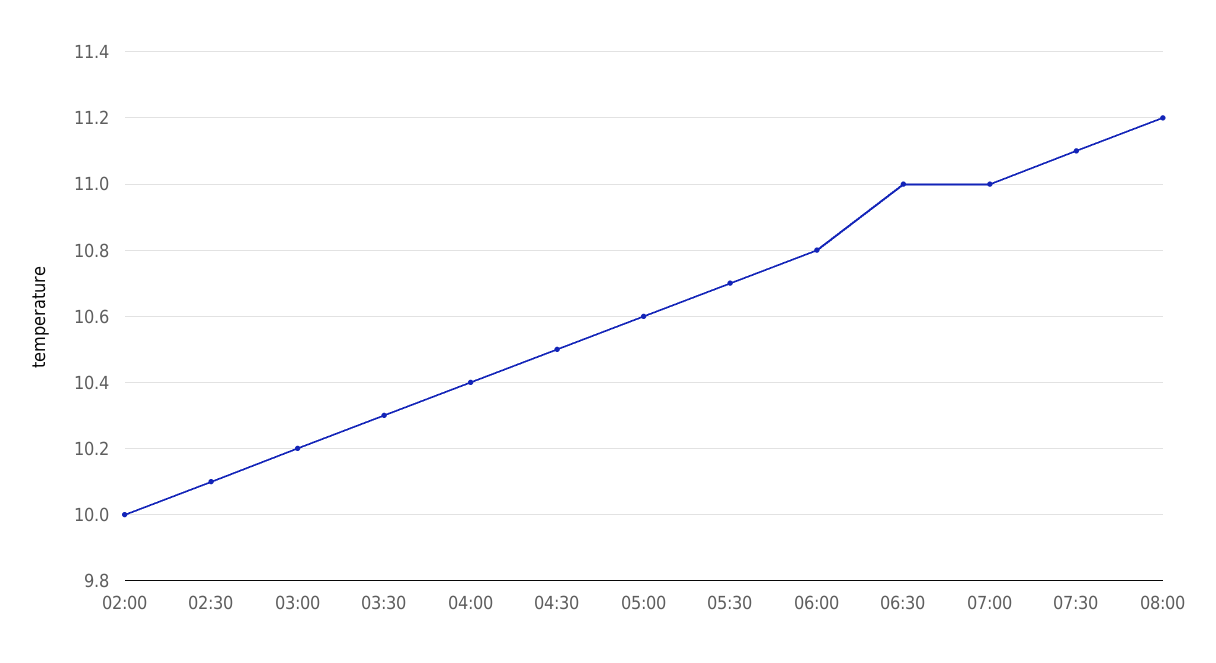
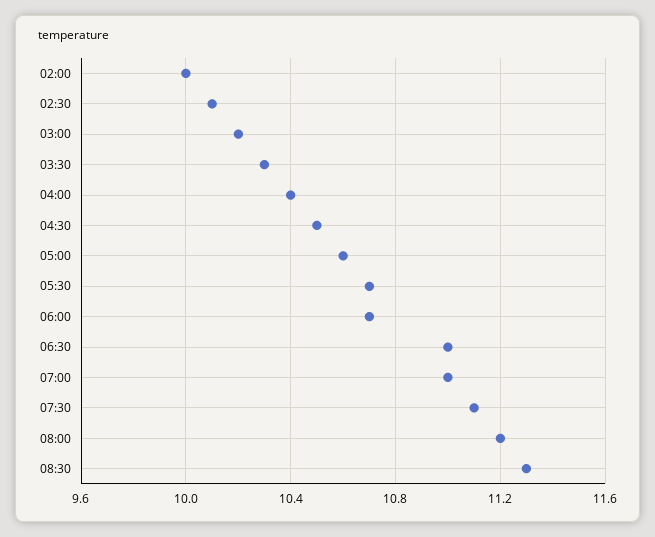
06:00: 10.8 -> 10.7
08:30: none -> 11.3

